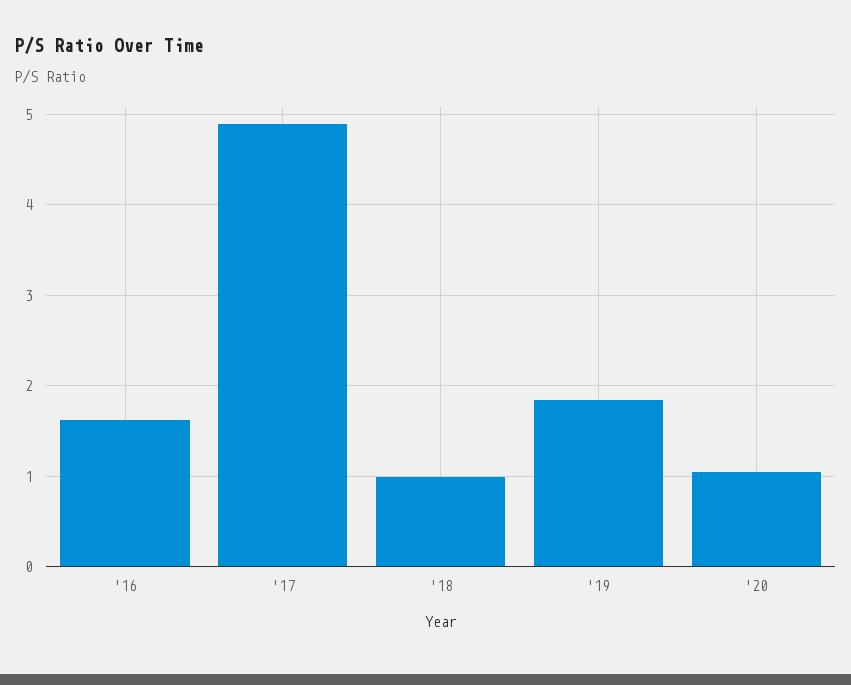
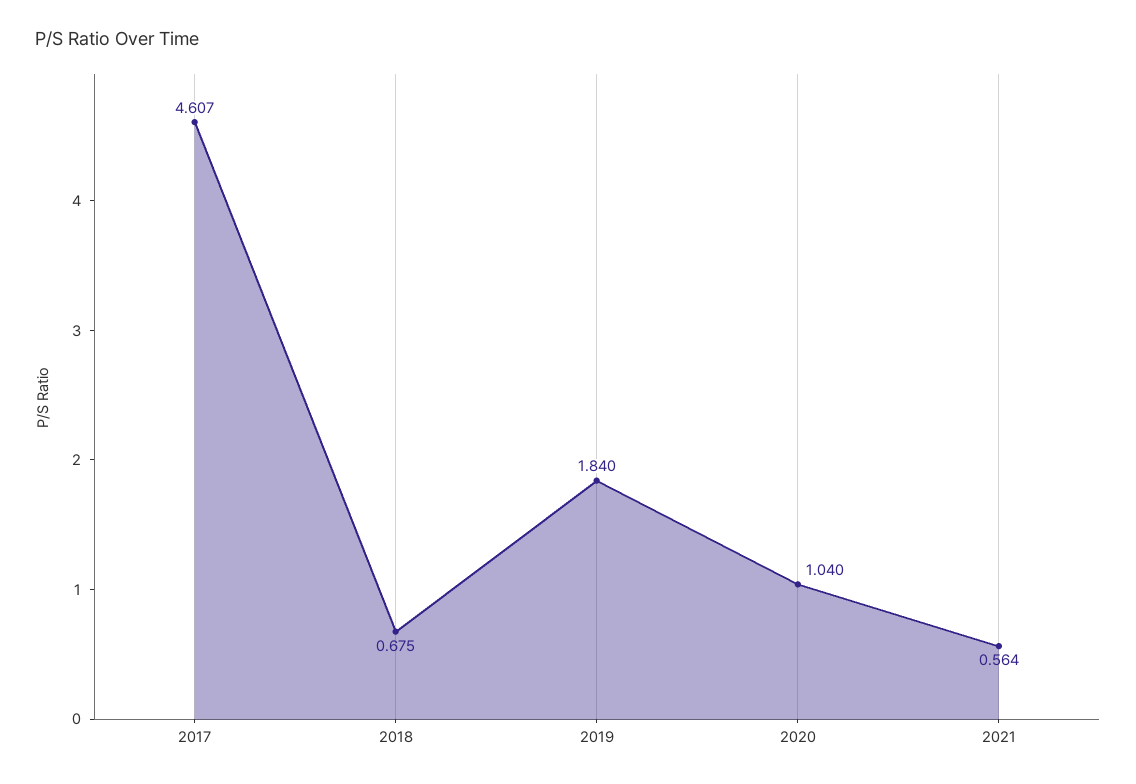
'16: 1.6 -> none
'17: 4.9 -> 4.607
'18: 1 -> 0.675
2021: none -> 0.564

